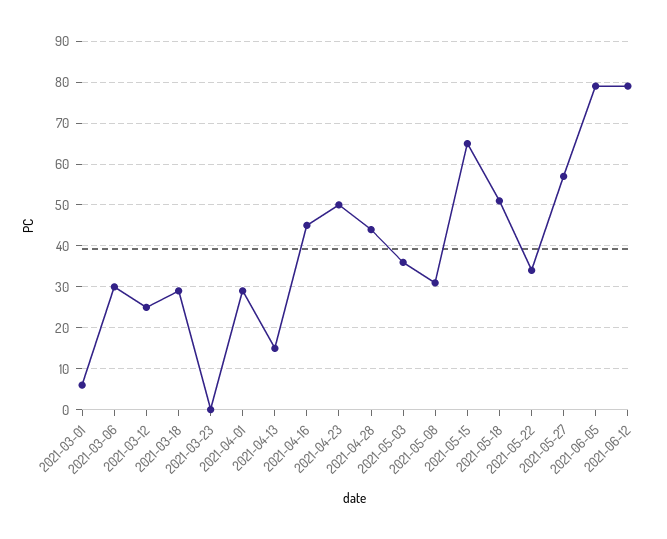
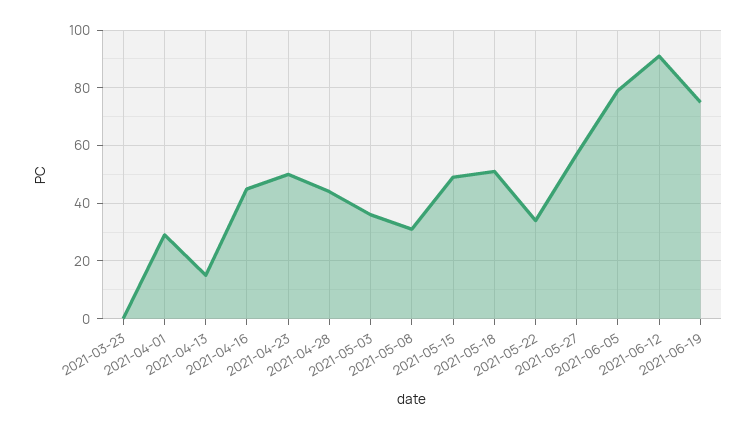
2021-03-01: 5 -> none
2021-03-06: 30 -> none
2021-03-12: 25 -> none
2021-03-18: 30 -> none
2021-05-15: 65 -> 50
2021-06-12: 80 -> 90
2021-06-19: none -> 75

